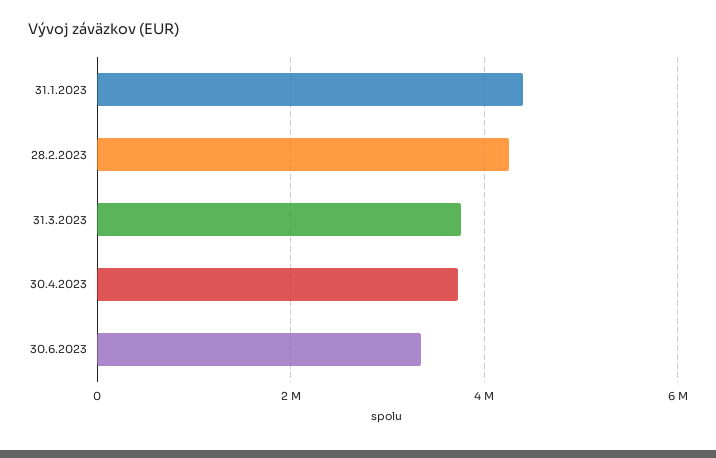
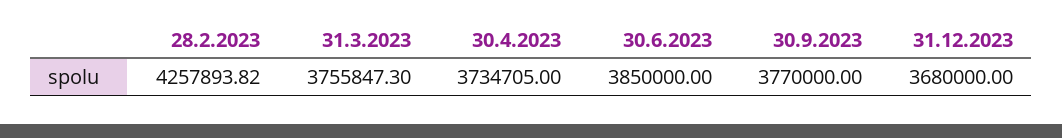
31.1.2023: 4400000 -> none
30.6.2023: 3400000 -> 3850000
30.9.2023: none -> 3770000
31.12.2023: none -> 3680000

